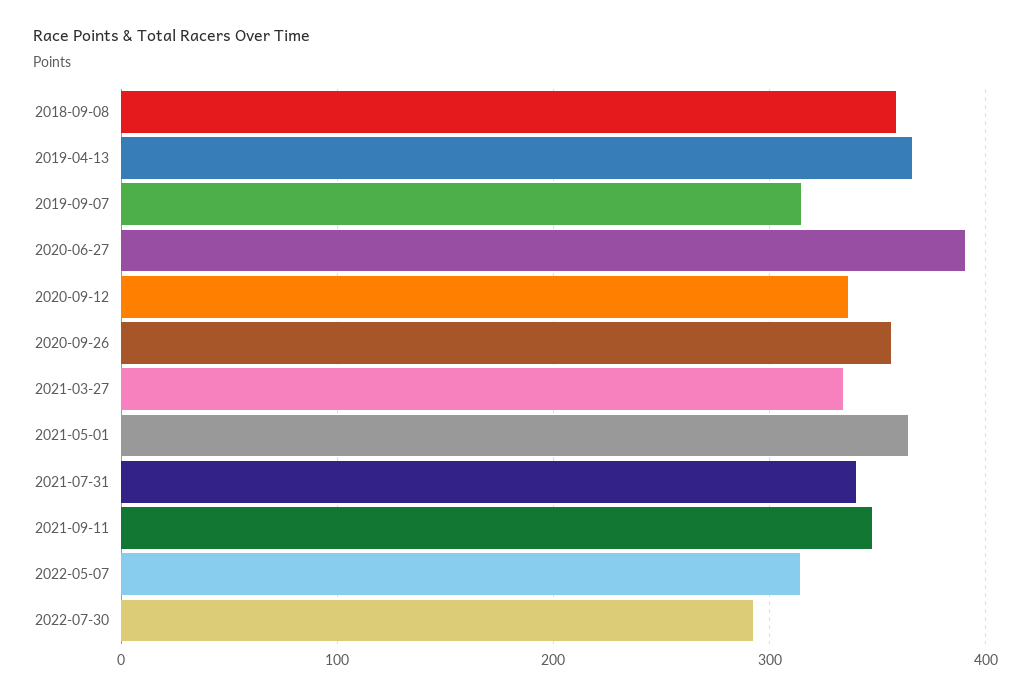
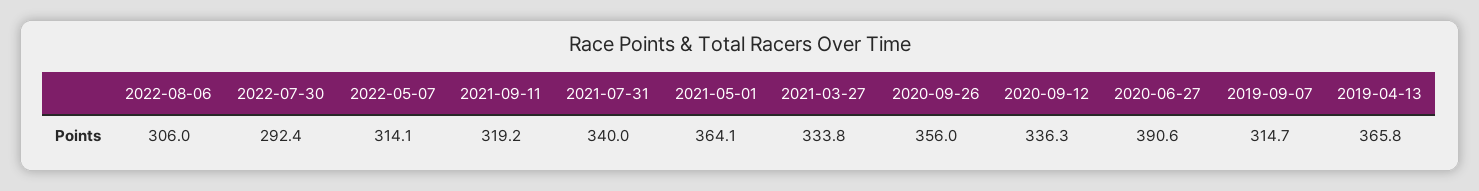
2018-09-08: 360 -> none
2021-09-11: 350 -> 319.2
2022-08-06: none -> 306

